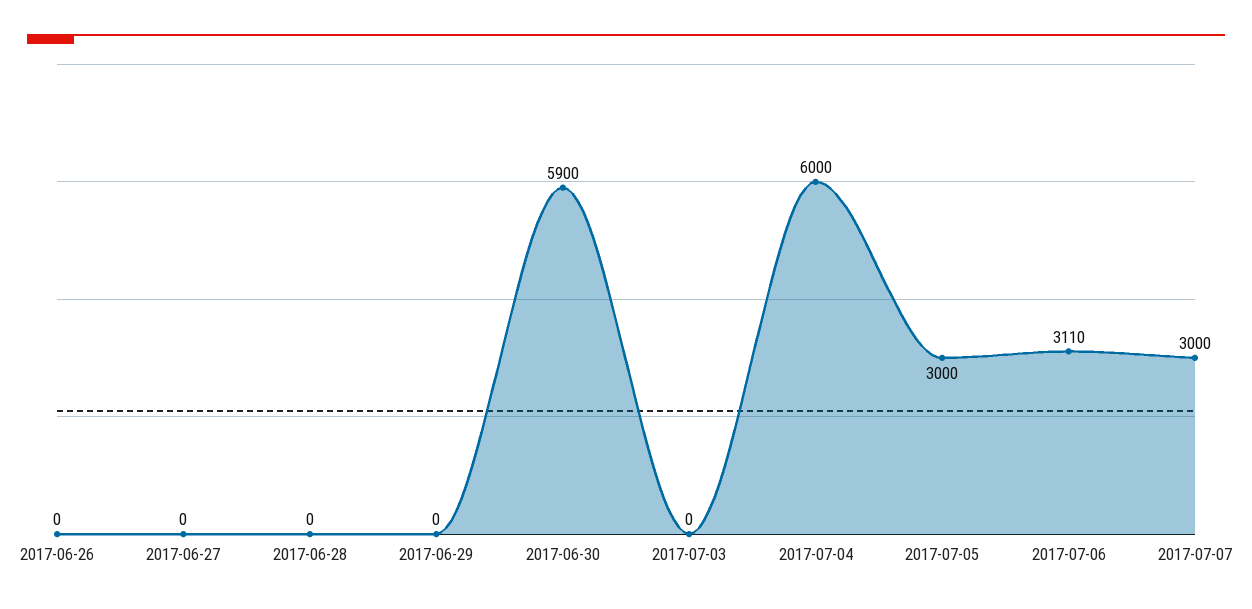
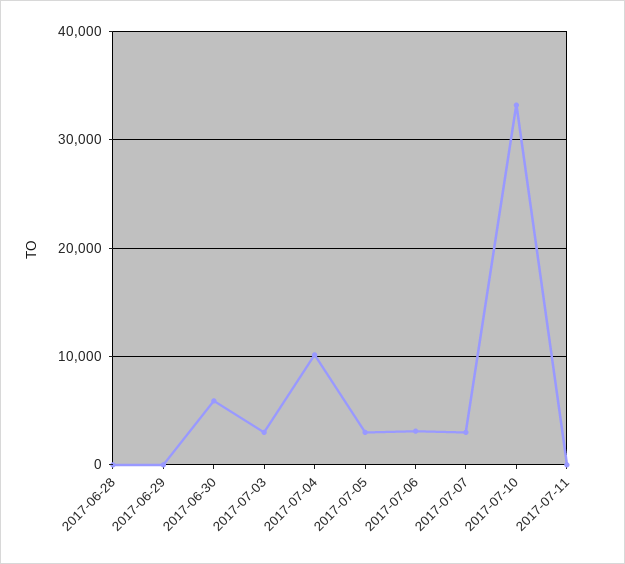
2017-06-26: 0 -> none
2017-06-27: 0 -> none
2017-07-03: 0 -> 3000
2017-07-04: 6000 -> 10000
2017-07-10: none -> 33000
2017-07-11: none -> 0

